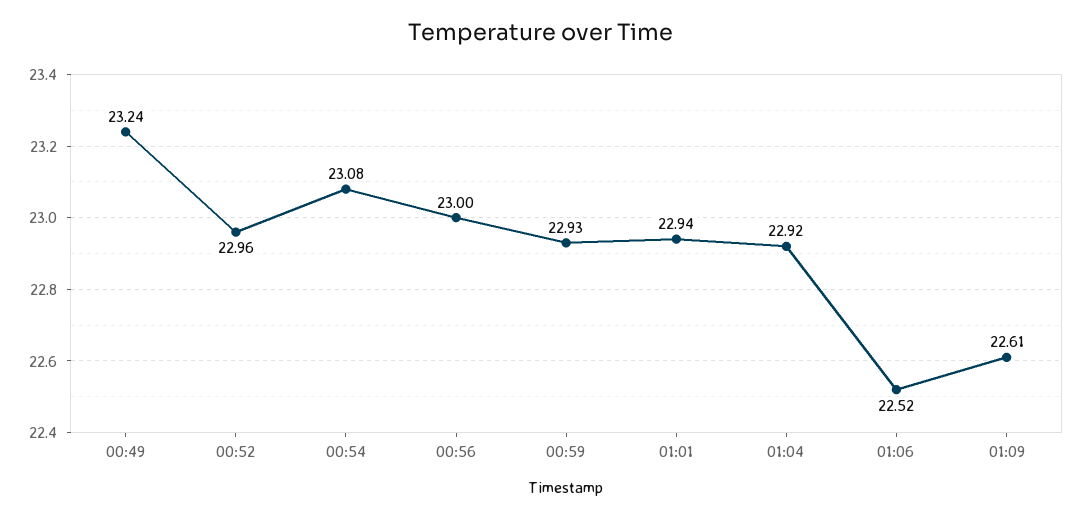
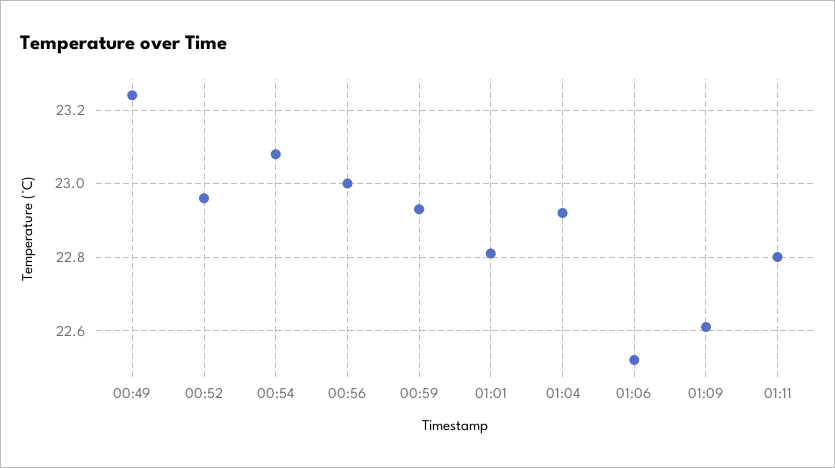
01:01: 22.94 -> 22.8
01:11: none -> 22.8

